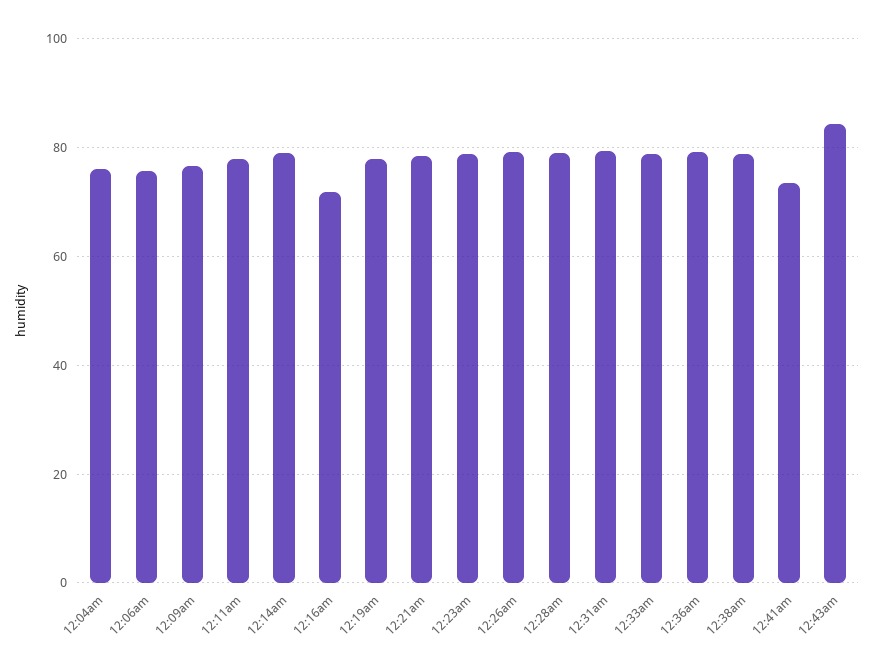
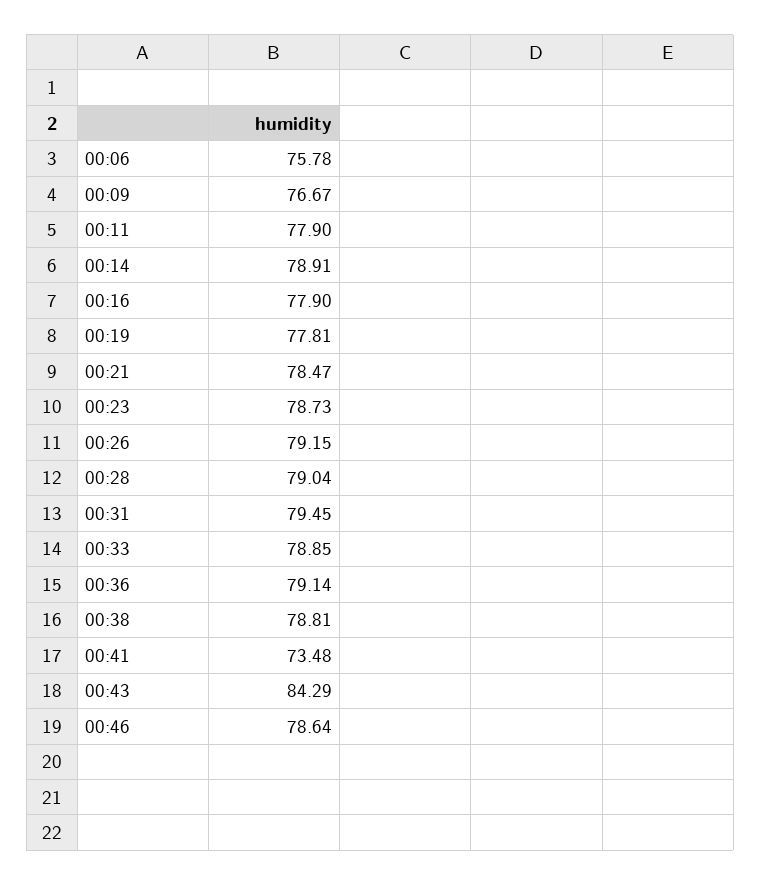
12:04am: 76 -> none
12:16am: 72 -> 77.9
00:46: none -> 78.64

